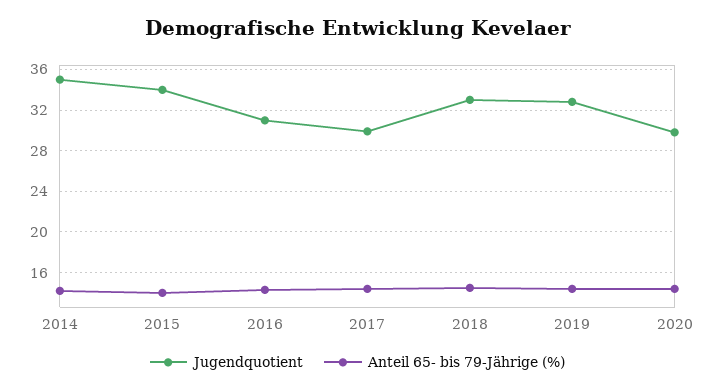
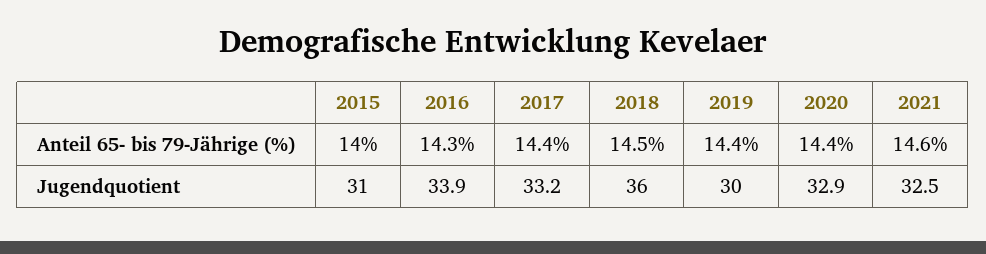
Jugendquotient, 2014: 35 -> none
Anteil 65- bis 79-Jährige (%), 2014: 14 -> none
Jugendquotient, 2015: 34 -> 31
Jugendquotient, 2016: 31 -> 33.9
Jugendquotient, 2017: 30 -> 33.2
Jugendquotient, 2018: 33 -> 36
Jugendquotient, 2019: 33 -> 30
Jugendquotient, 2020: 30 -> 32.9
Anteil 65- bis 79-Jährige (%), 2021: none -> 14.6
Jugendquotient, 2021: none -> 32.5

